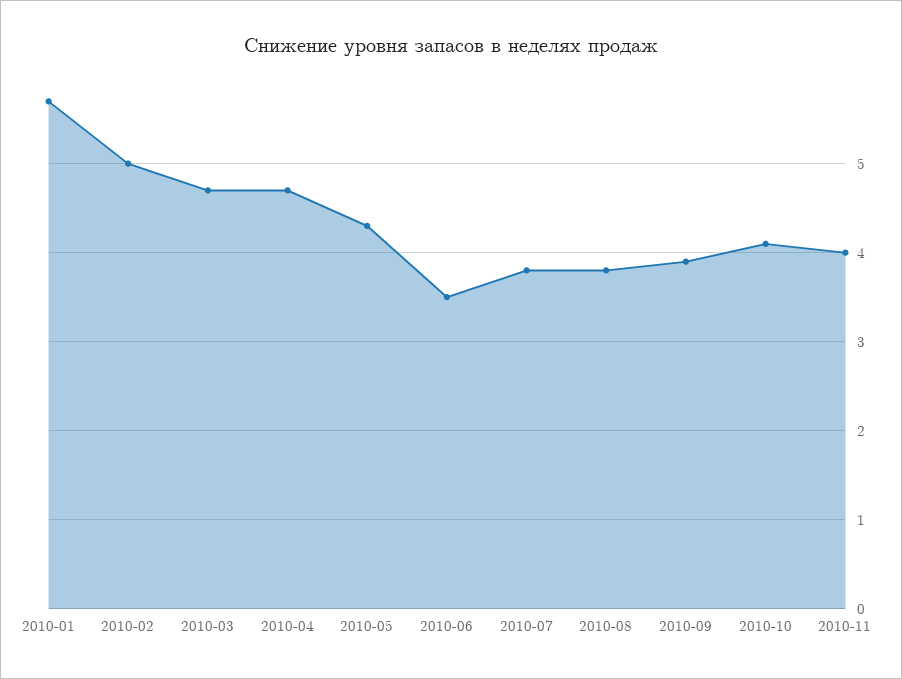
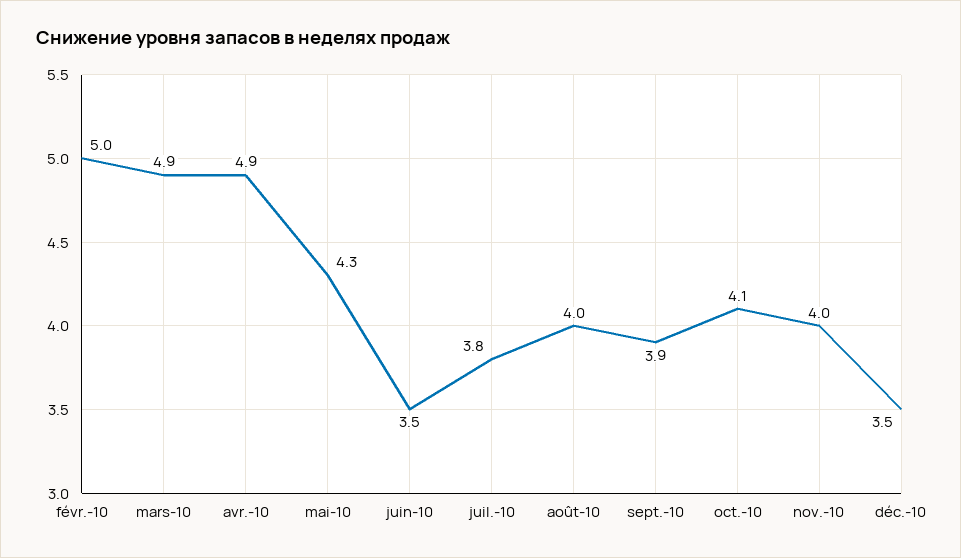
2010-01: 5.7 -> none
2010-03: 4.7 -> 4.9
2010-04: 4.7 -> 4.9
2010-08: 3.8 -> 4
déc.-10: none -> 3.5

